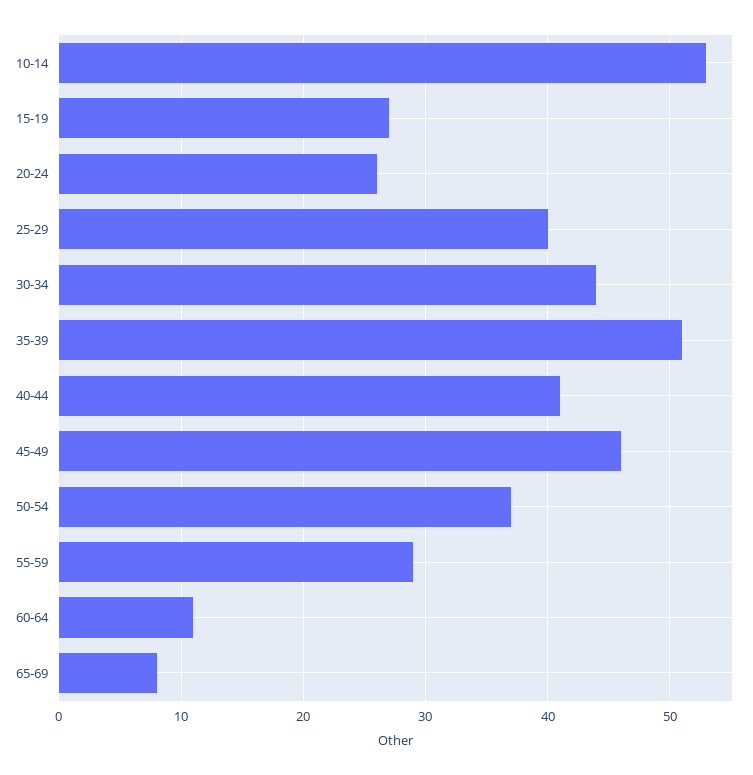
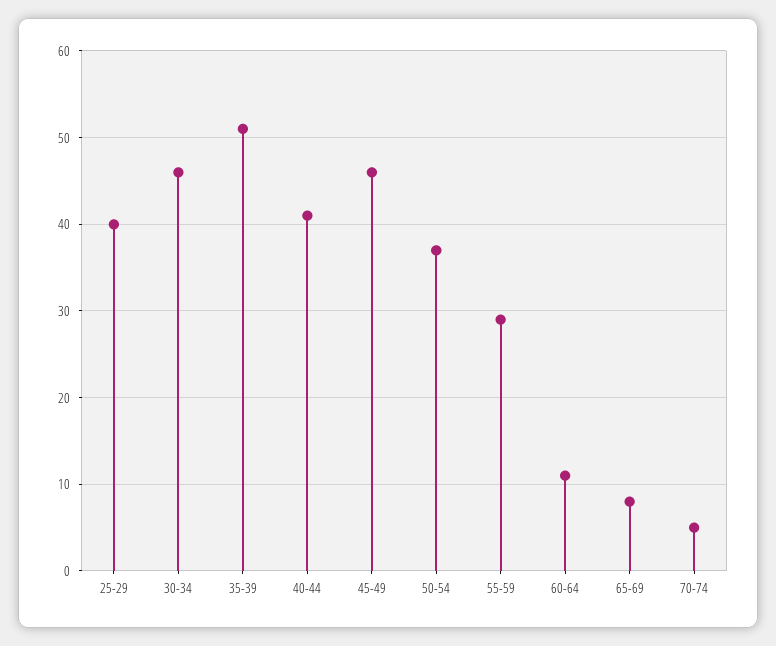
10-14: 53 -> none
15-19: 27 -> none
20-24: 26 -> none
30-34: 44 -> 46
70-74: none -> 5

